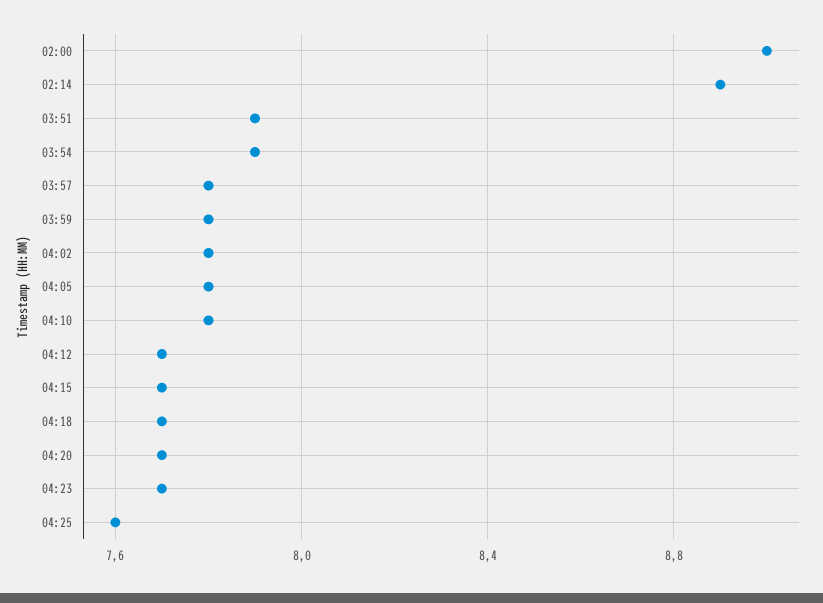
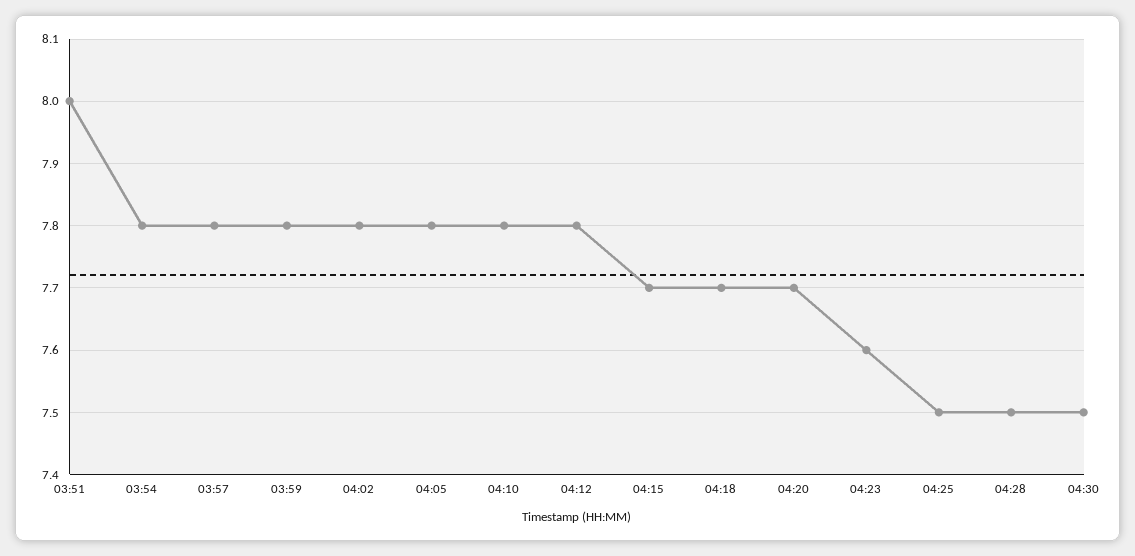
02:00: 9 -> none
02:14: 8.9 -> none
03:51: 7.9 -> 8
03:54: 7.9 -> 7.8
04:12: 7.7 -> 7.8
04:23: 7.7 -> 7.6
04:25: 7.6 -> 7.5
04:28: none -> 7.5
04:30: none -> 7.5

